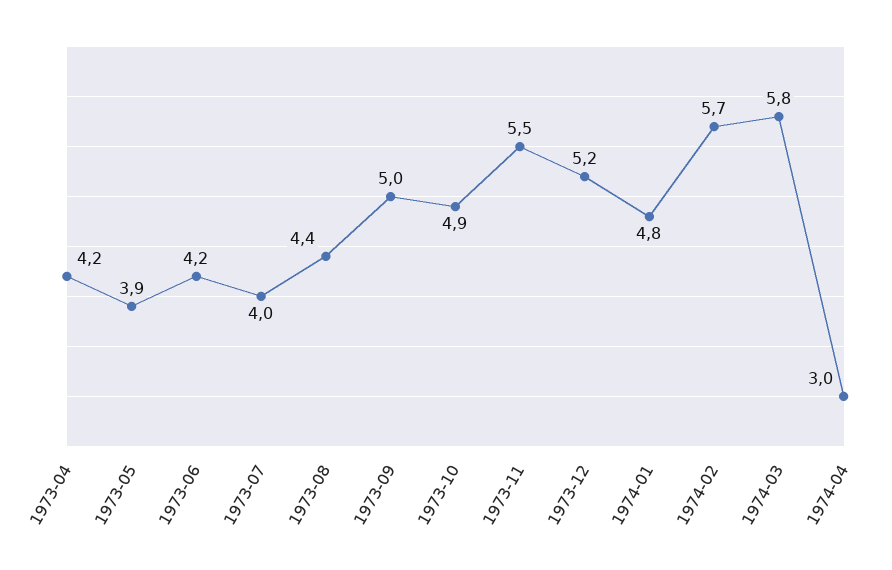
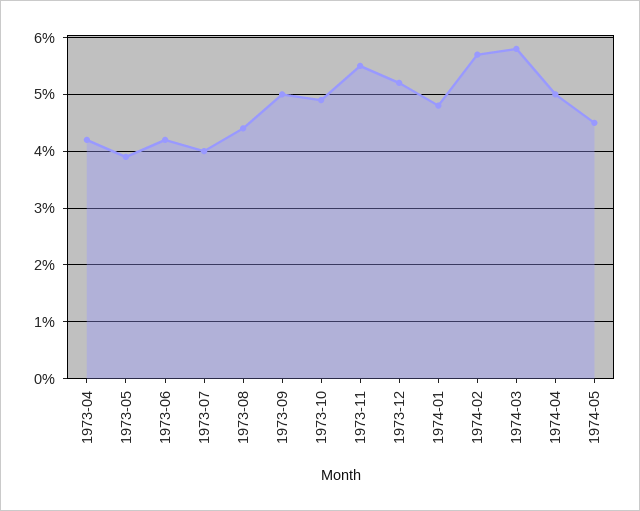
1974-04: 3 -> 5
1974-05: none -> 4.5

